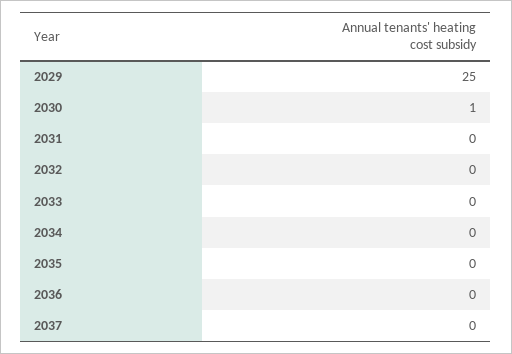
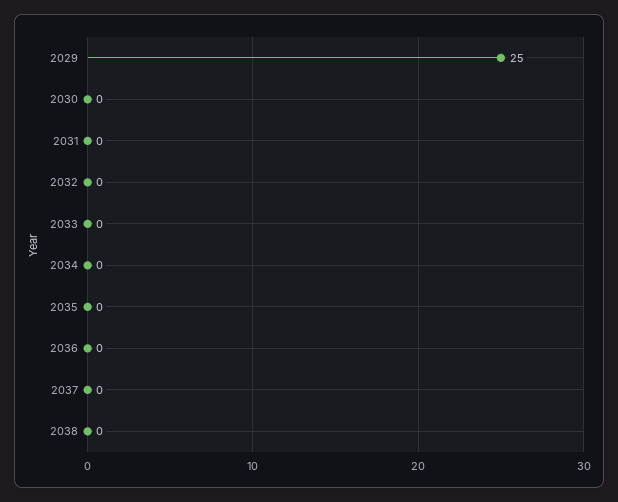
2030: 1 -> 0
2038: none -> 0

